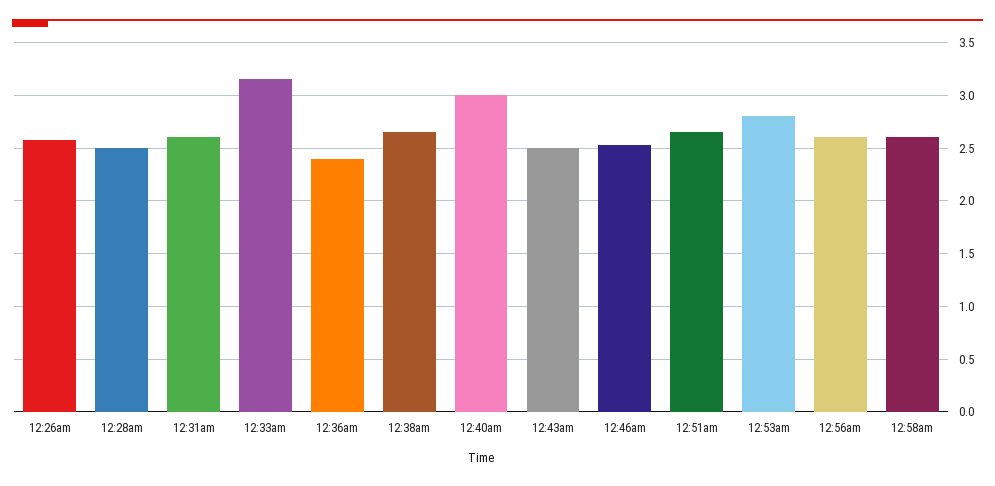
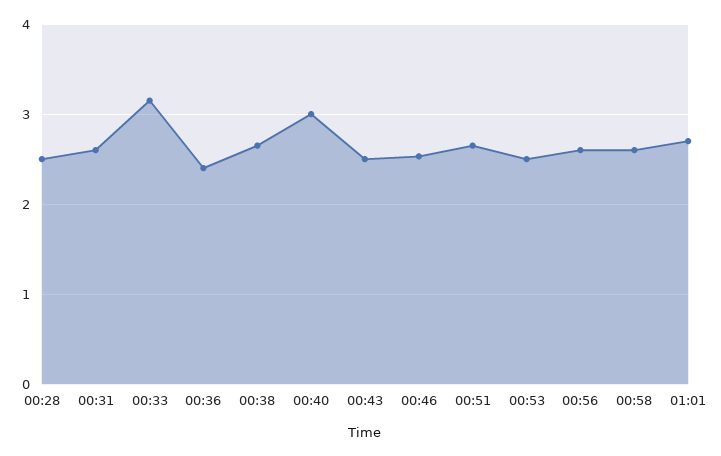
12:26am: 2.6 -> none
12:53am: 2.8 -> 2.5
01:01: none -> 2.7

